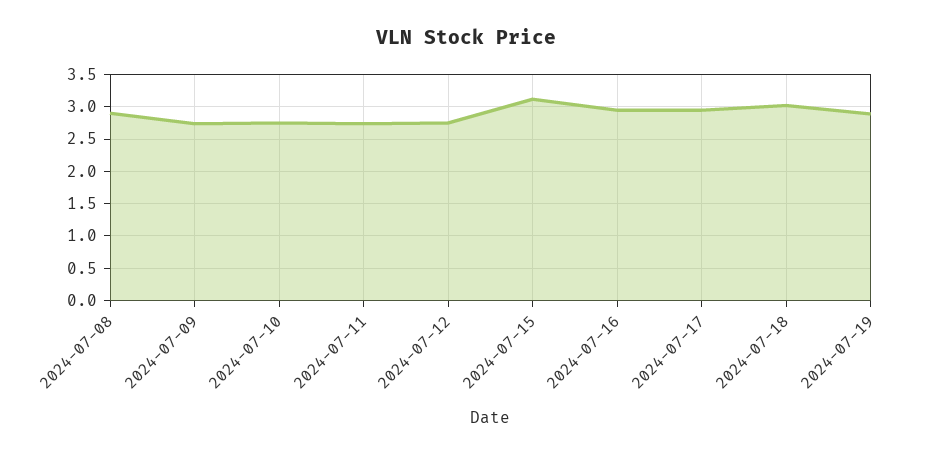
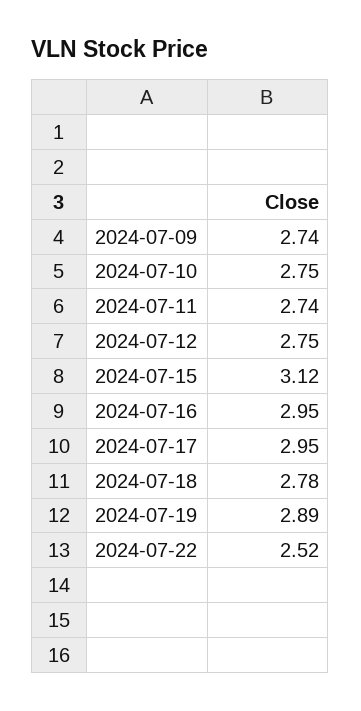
2024-07-08: 2.9 -> none
2024-07-18: 3 -> 2.78
2024-07-22: none -> 2.52

